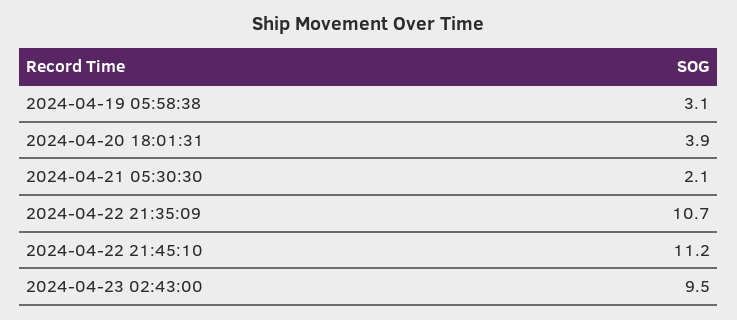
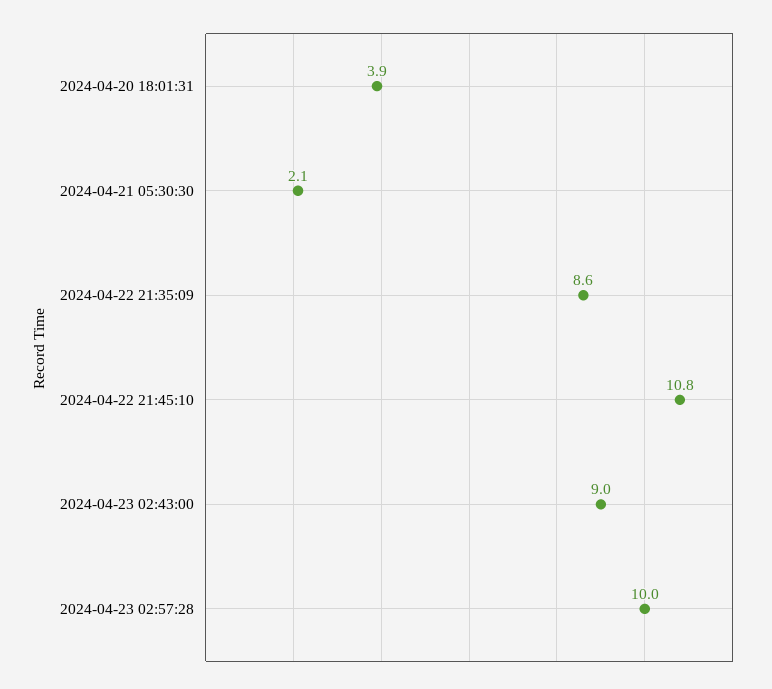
2024-04-19 05:58:38: 3.1 -> none
2024-04-22 21:35:09: 10.7 -> 8.6
2024-04-22 21:45:10: 11.2 -> 10.8
2024-04-23 02:43:00: 9.5 -> 9
2024-04-23 02:57:28: none -> 10

